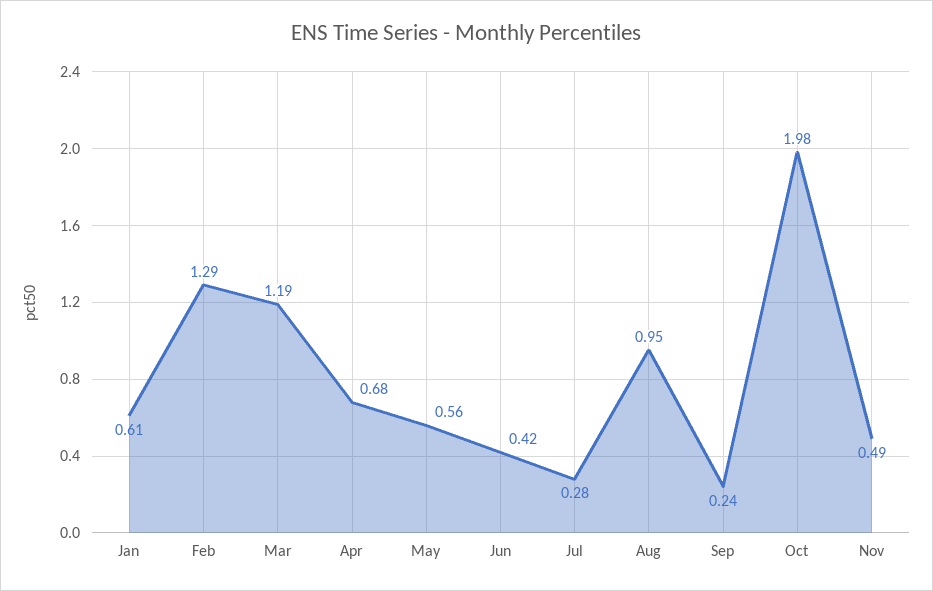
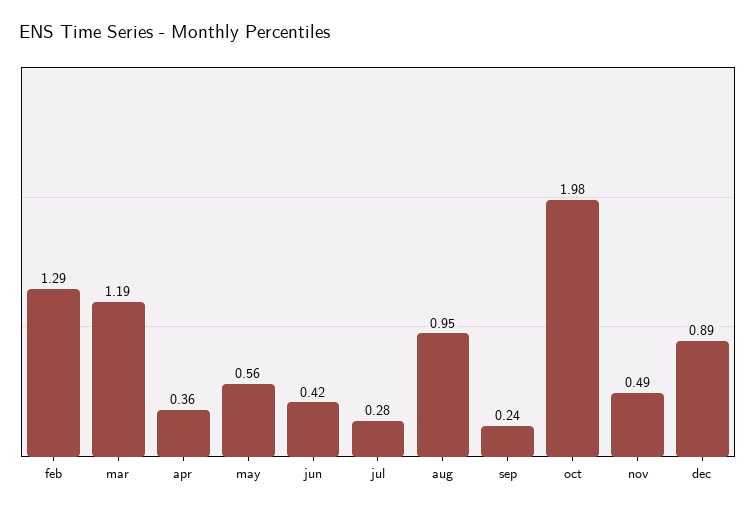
Jan: 0.61 -> none
Apr: 0.68 -> 0.36
dec: none -> 0.89

